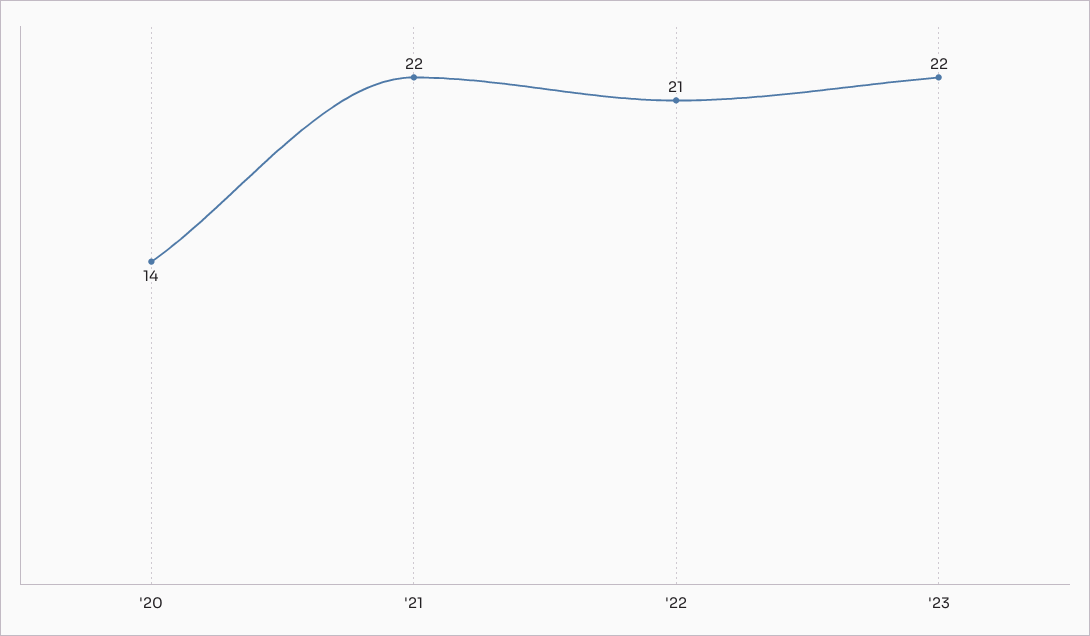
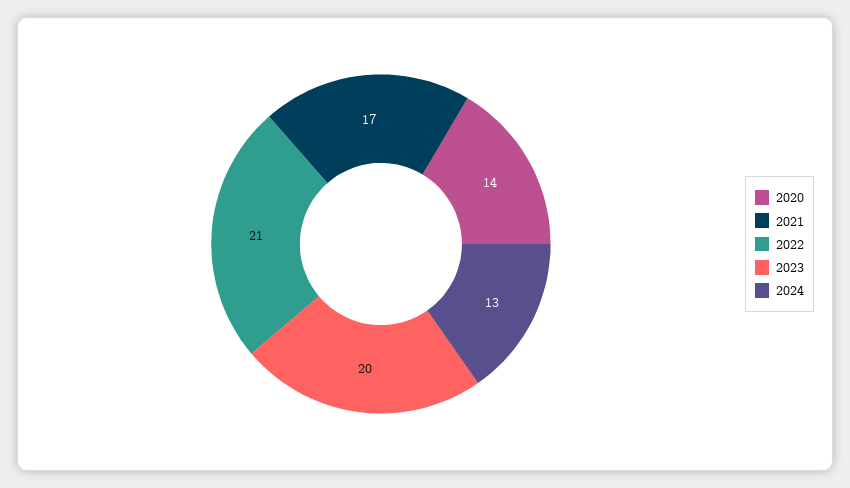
'21: 22 -> 17
'23: 22 -> 20
2024: none -> 13

